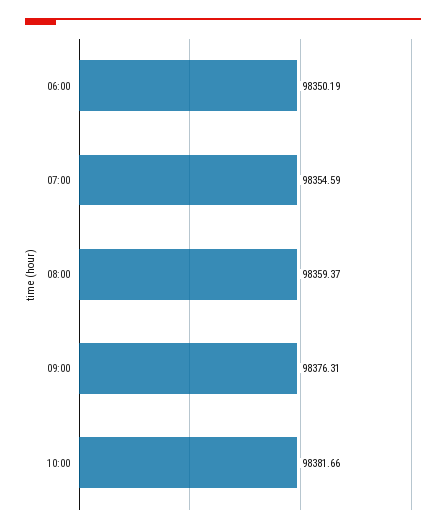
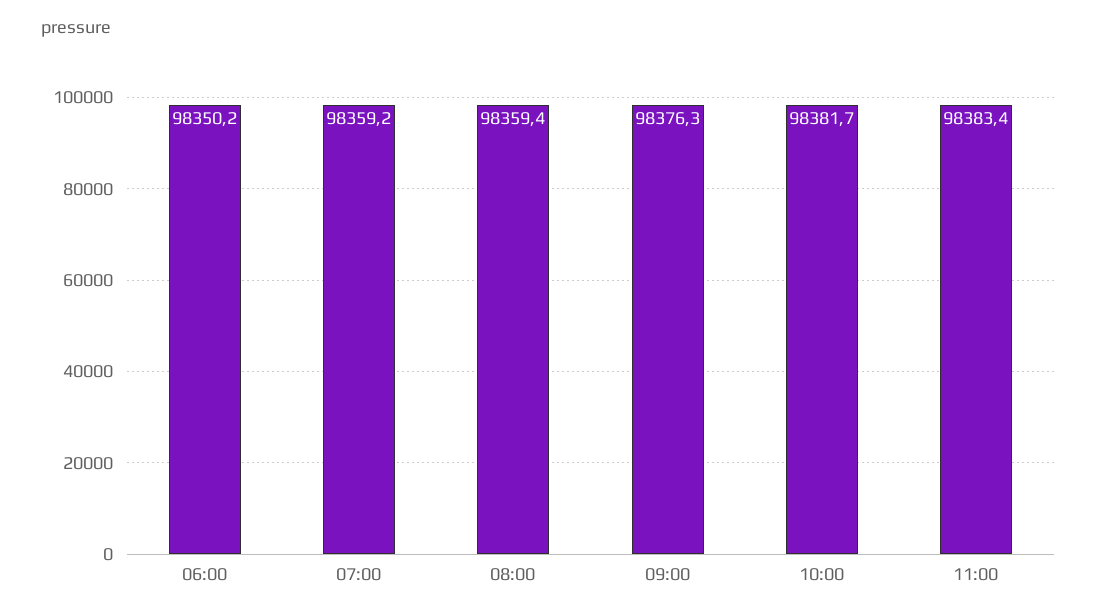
07:00: 98354.59 -> 98359.2
11:00: none -> 98383.4

